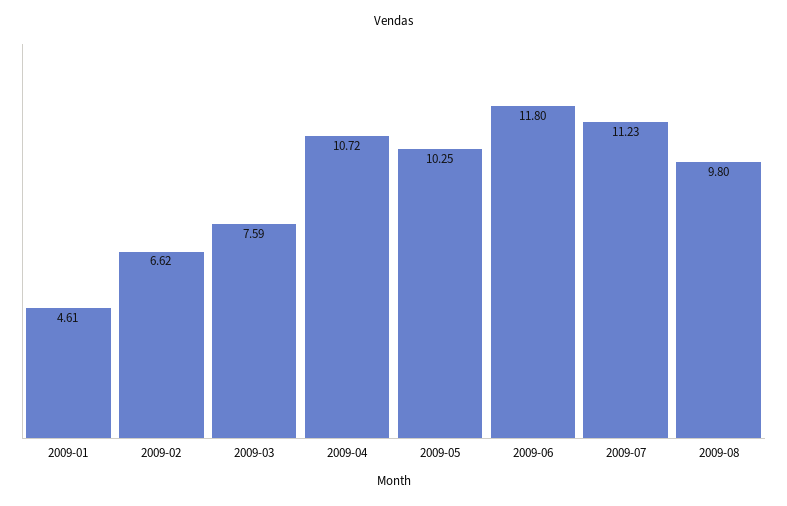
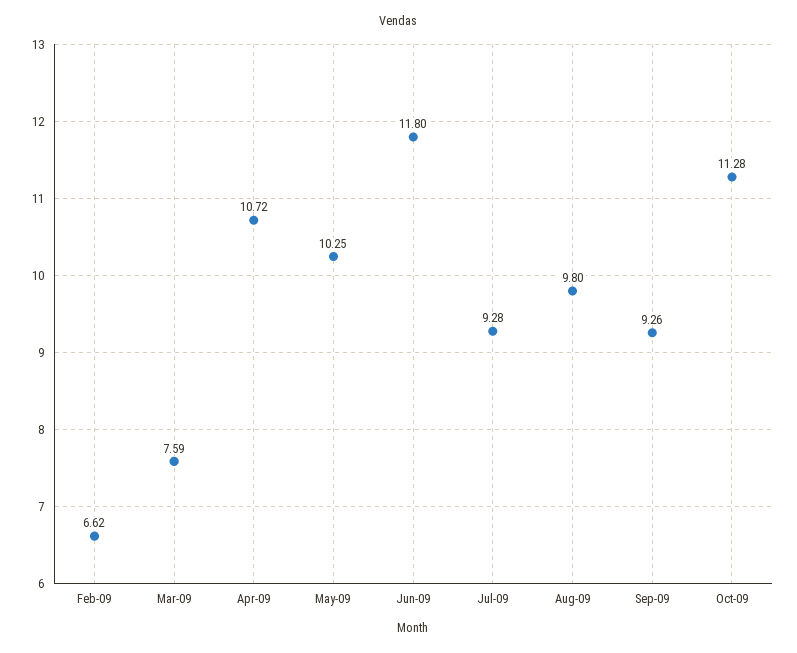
2009-01: 4.61 -> none
2009-07: 11.23 -> 9.28
Sep-09: none -> 9.26
Oct-09: none -> 11.28

